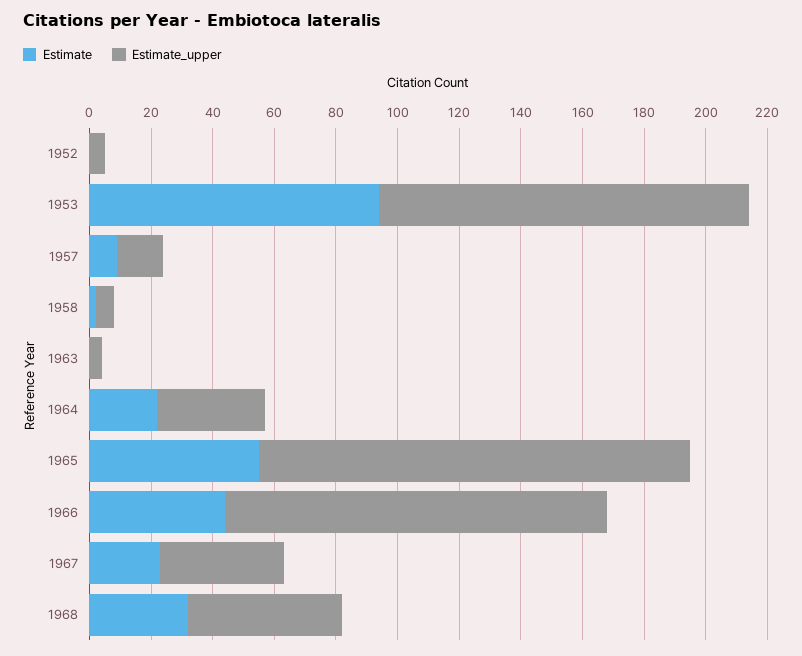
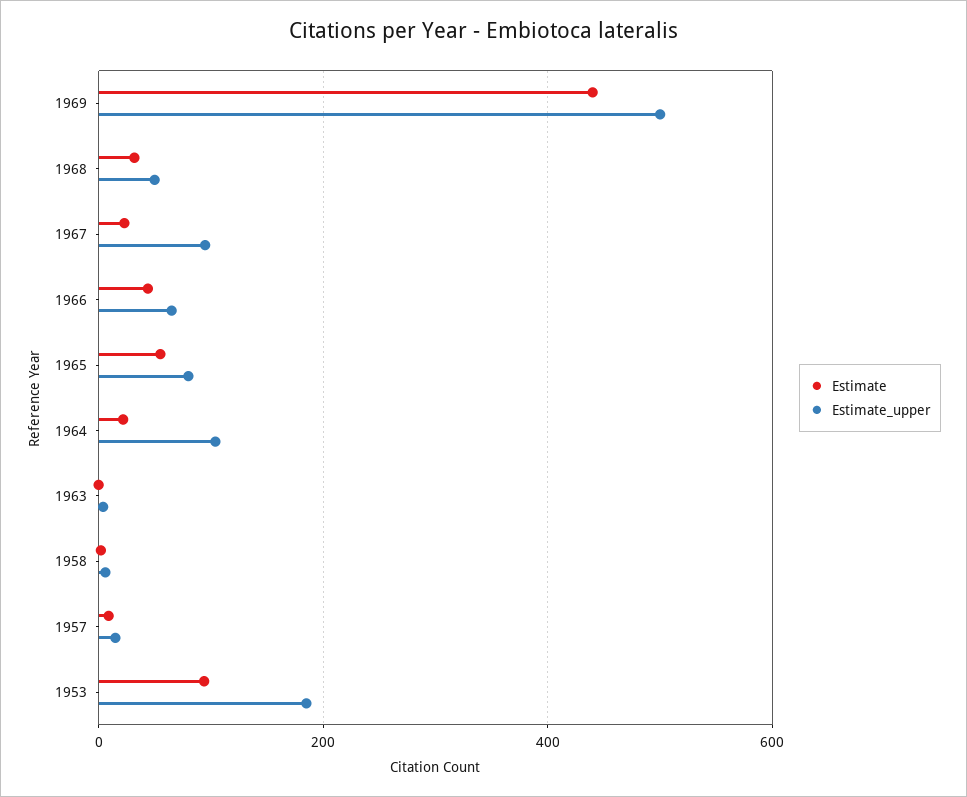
Estimate, 1952: 0 -> none
Estimate_upper, 1952: 5 -> none
Estimate_upper, 1953: 120 -> 180
Estimate_upper, 1964: 35 -> 100
Estimate_upper, 1965: 140 -> 80
Estimate_upper, 1966: 125 -> 60
Estimate_upper, 1967: 40 -> 100
Estimate, 1969: none -> 440
Estimate_upper, 1969: none -> 500

